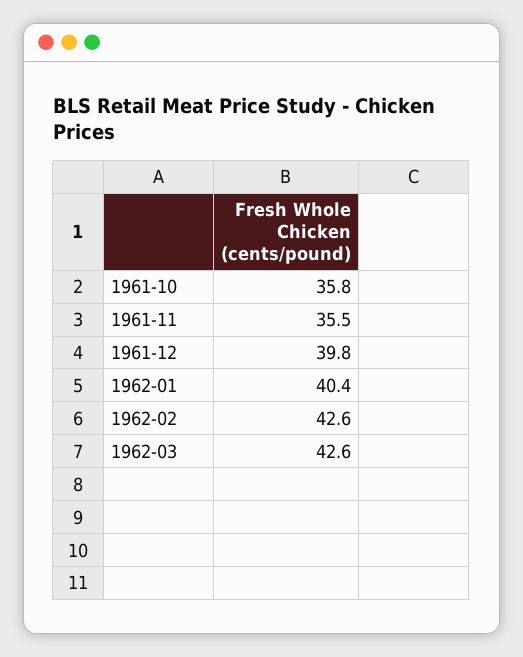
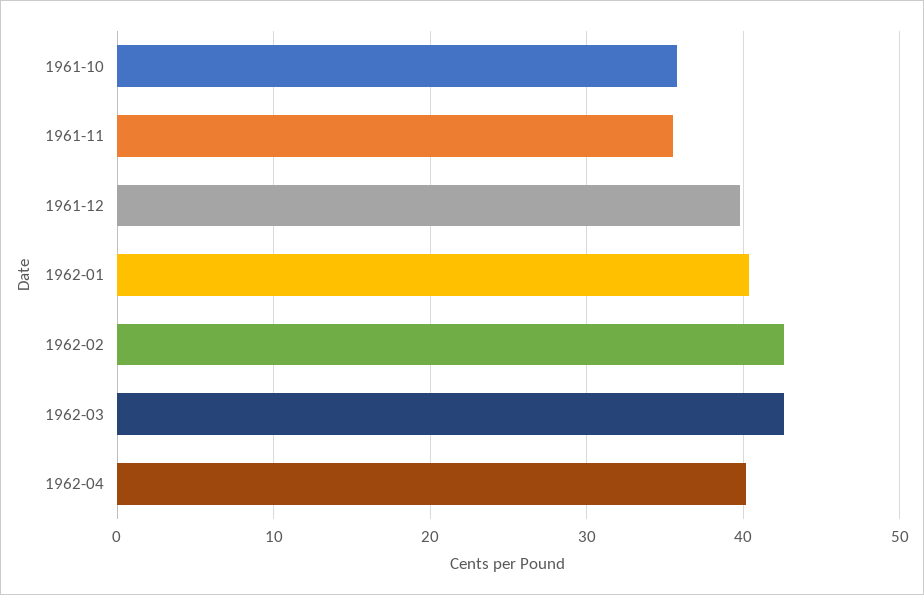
1962-04: none -> 40

